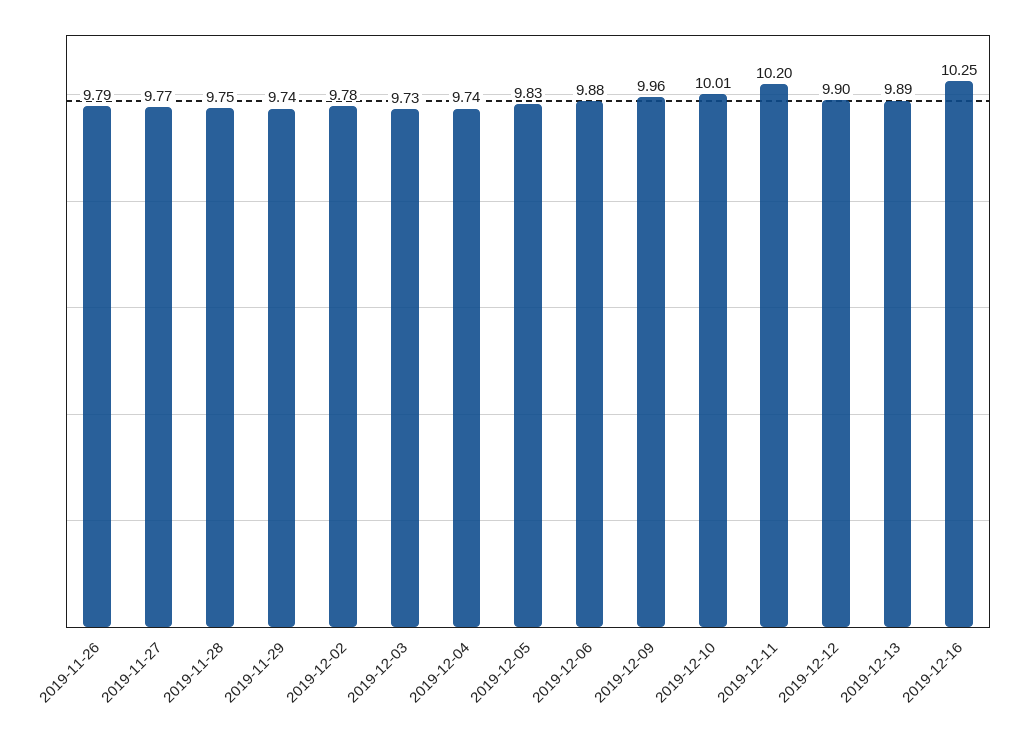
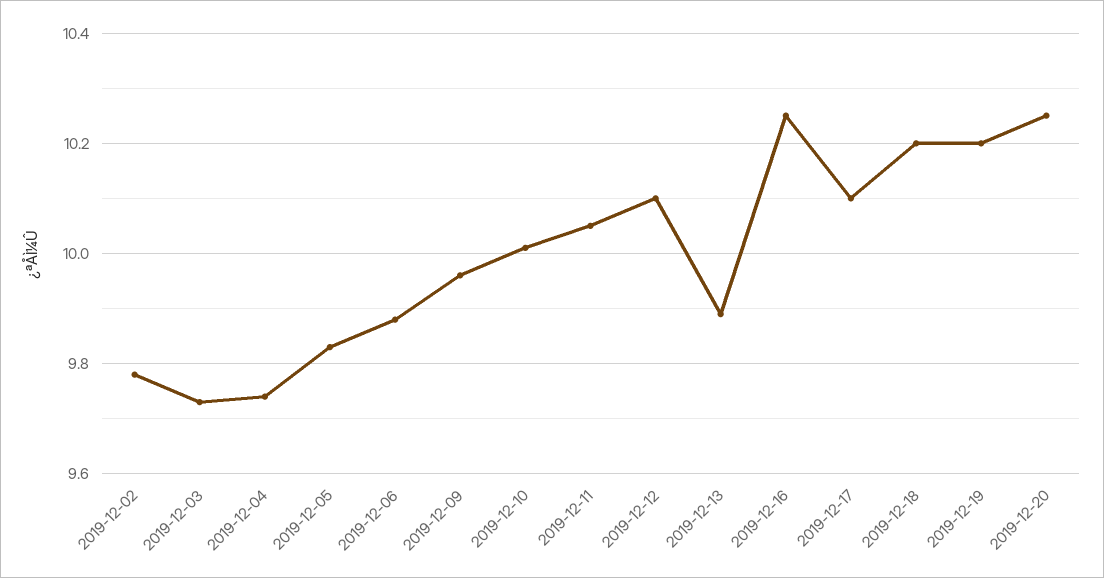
2019-11-26: 9.79 -> none
2019-11-27: 9.77 -> none
2019-11-28: 9.75 -> none
2019-11-29: 9.74 -> none
2019-12-11: 10.2 -> 10.05
2019-12-12: 9.9 -> 10.1
2019-12-17: none -> 10.1
2019-12-18: none -> 10.2
2019-12-19: none -> 10.2
2019-12-20: none -> 10.25

